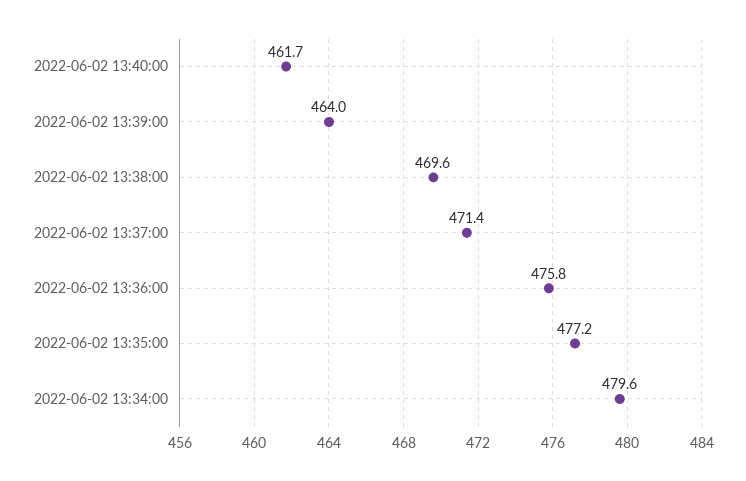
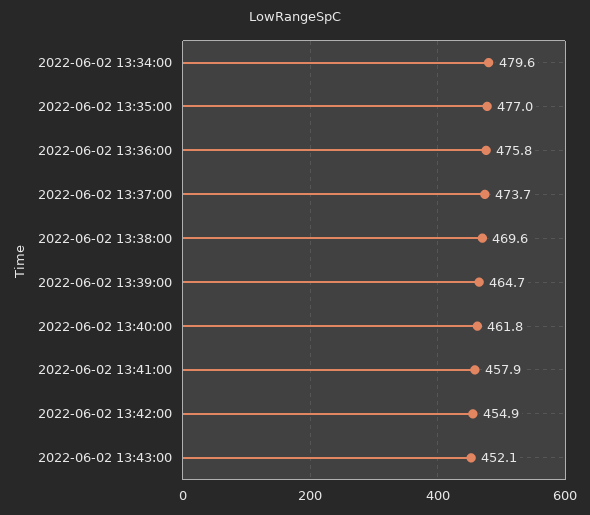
2022-06-02 13:40:00: 461.7 -> 461.8
2022-06-02 13:39:00: 464 -> 464.7
2022-06-02 13:37:00: 471.4 -> 473.7
2022-06-02 13:35:00: 477.2 -> 477
2022-06-02 13:41:00: none -> 457.9
2022-06-02 13:42:00: none -> 454.9
2022-06-02 13:43:00: none -> 452.1

